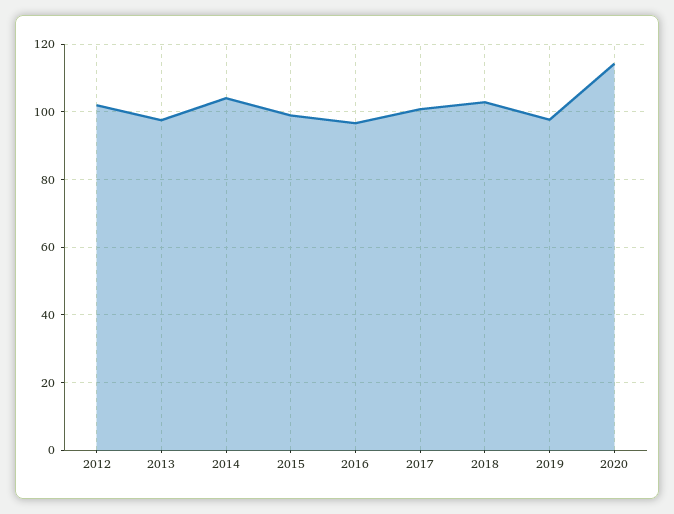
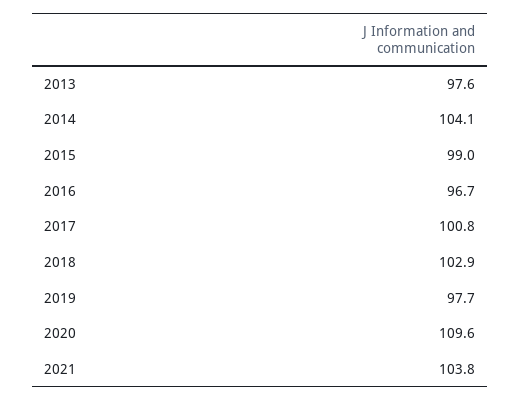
2012: 102 -> none
2020: 114 -> 109.6
2021: none -> 103.8

